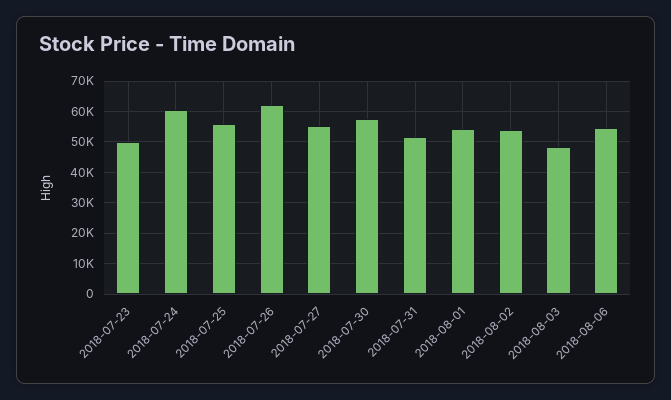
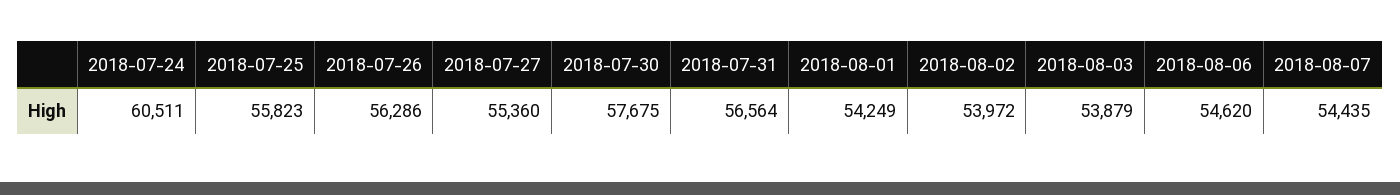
2018-07-23: 50000 -> none
2018-07-26: 62000 -> 56286
2018-07-31: 52000 -> 56564
2018-08-03: 48000 -> 53879
2018-08-07: none -> 54435

